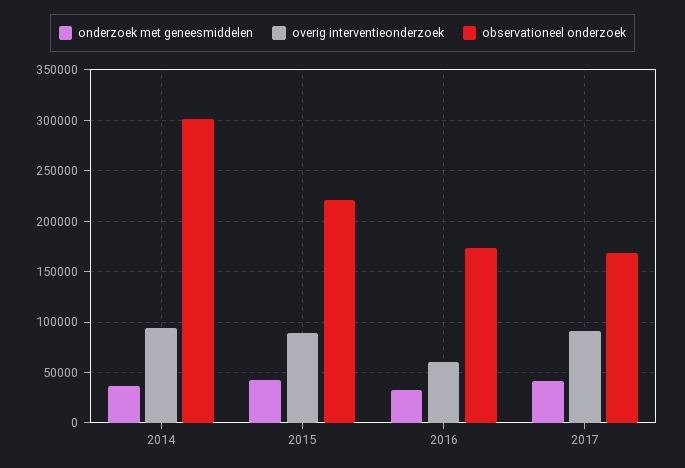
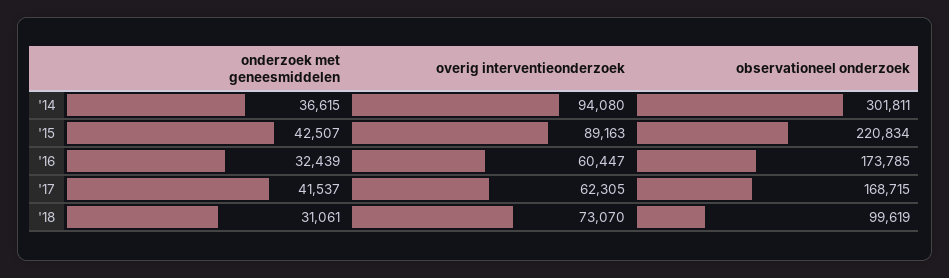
overig interventieonderzoek, 2017: 90000 -> 62305
onderzoek met geneesmiddelen, '18: none -> 31061
overig interventieonderzoek, '18: none -> 73070
observationeel onderzoek, '18: none -> 99619

